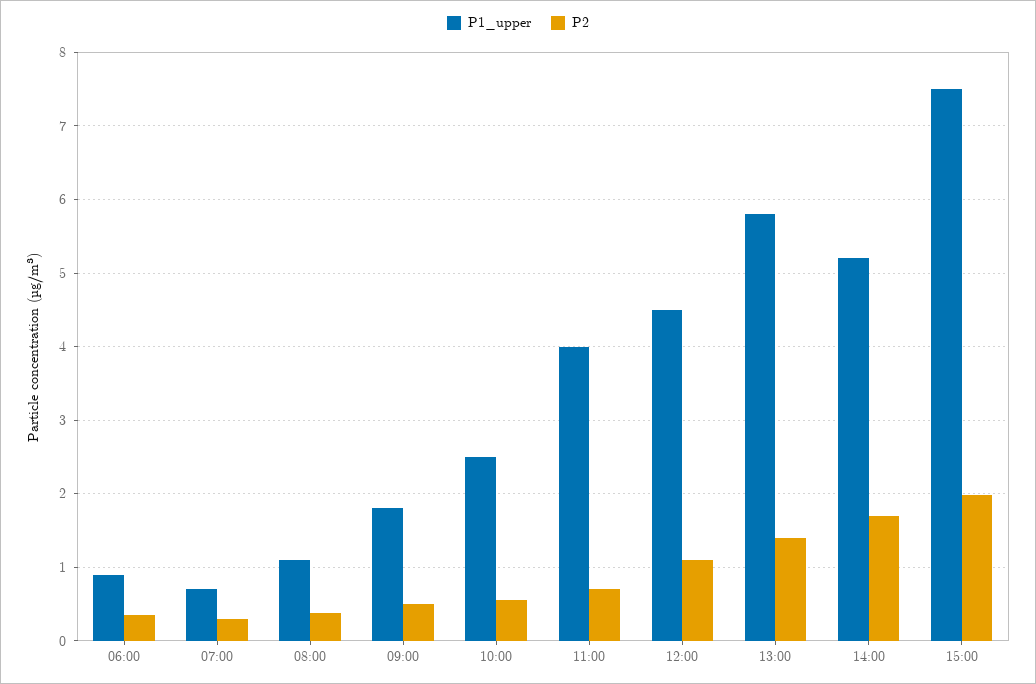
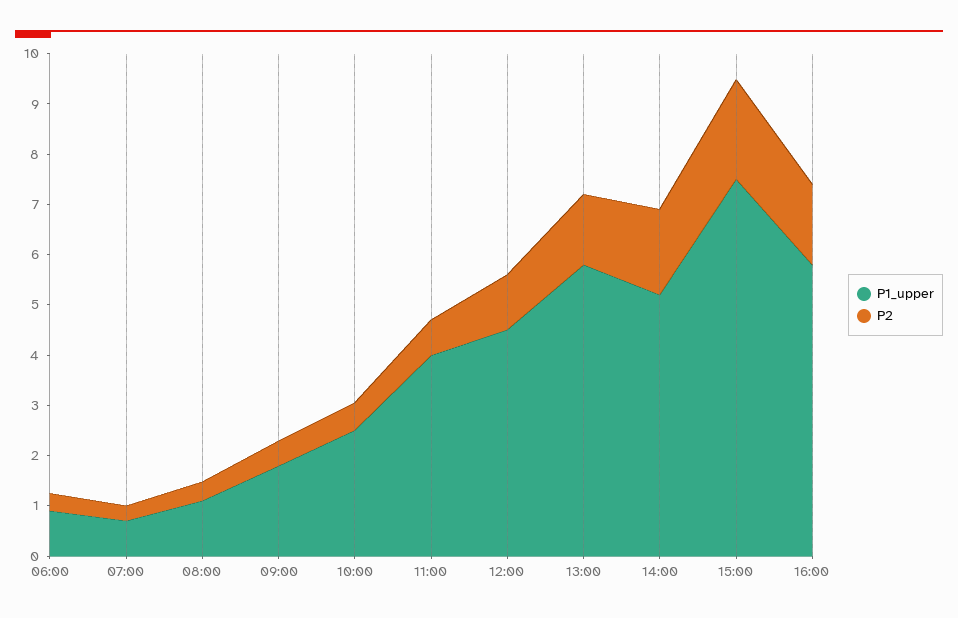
P1_upper, 16:00: none -> 5.8
P2, 16:00: none -> 1.6

